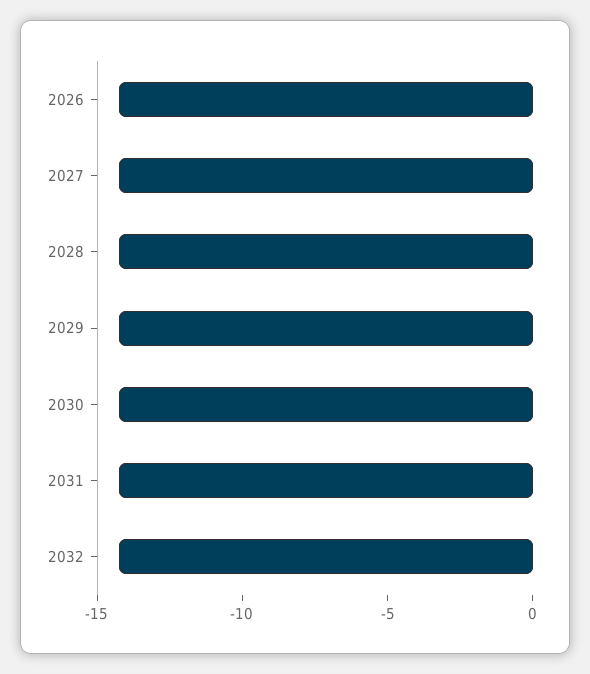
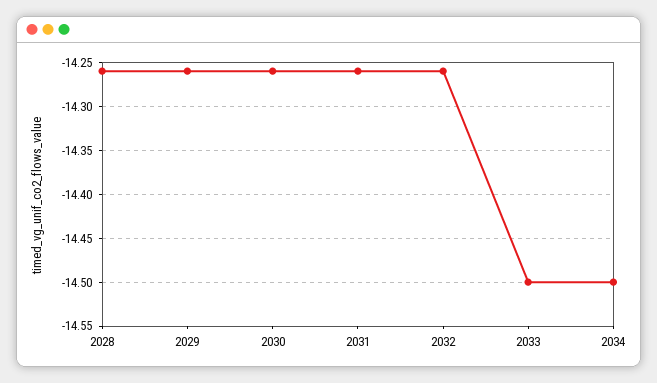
2026: -14 -> none
2027: -14 -> none
2033: none -> -14.5
2034: none -> -14.5

